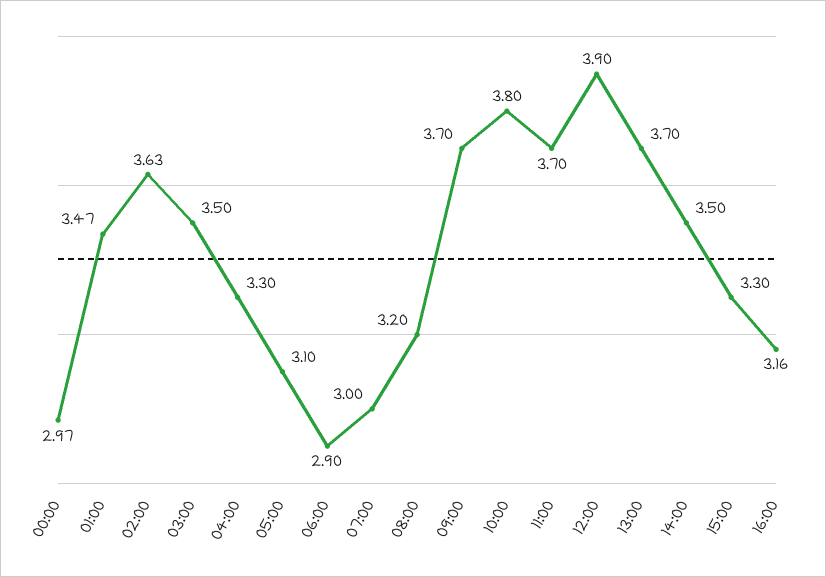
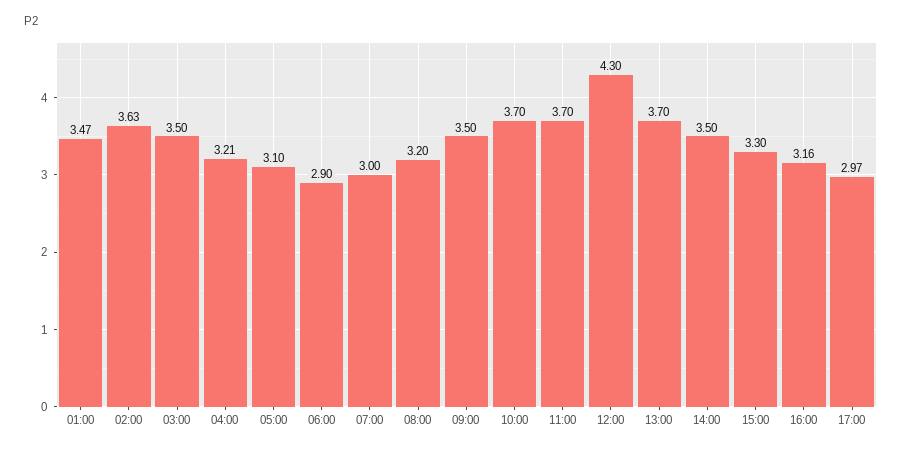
00:00: 2.97 -> none
04:00: 3.3 -> 3.21
09:00: 3.7 -> 3.5
10:00: 3.8 -> 3.7
12:00: 3.9 -> 4.3
17:00: none -> 2.97

